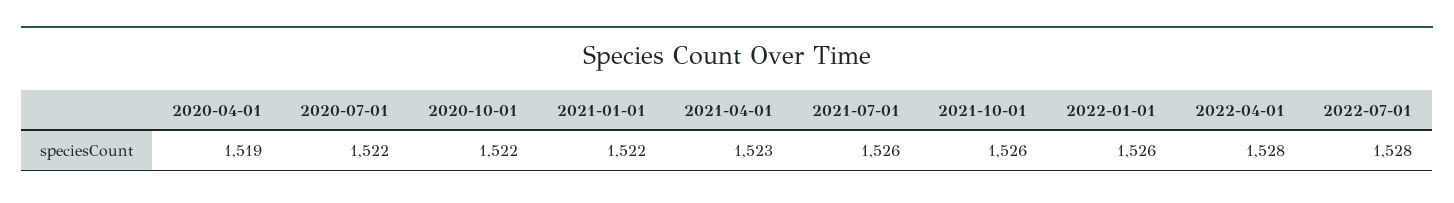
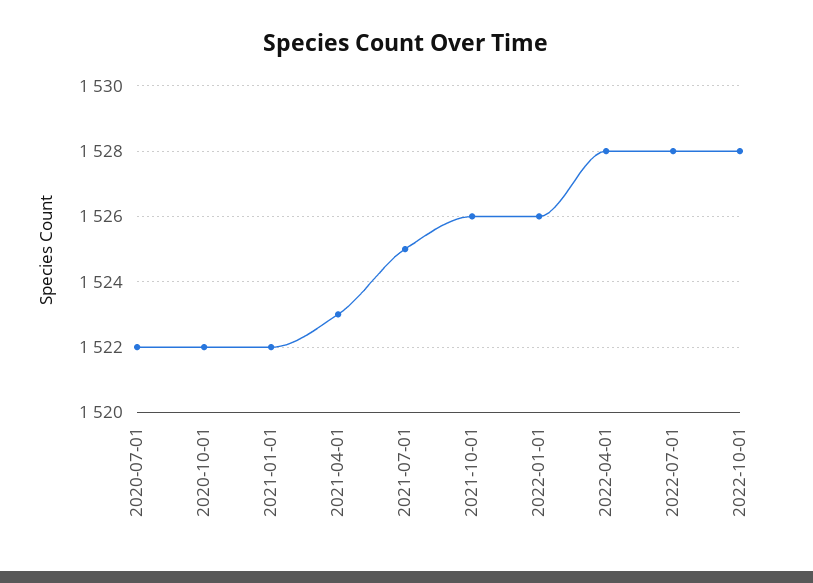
2020-04-01: 1519 -> none
2021-07-01: 1526 -> 1525
2022-10-01: none -> 1528

